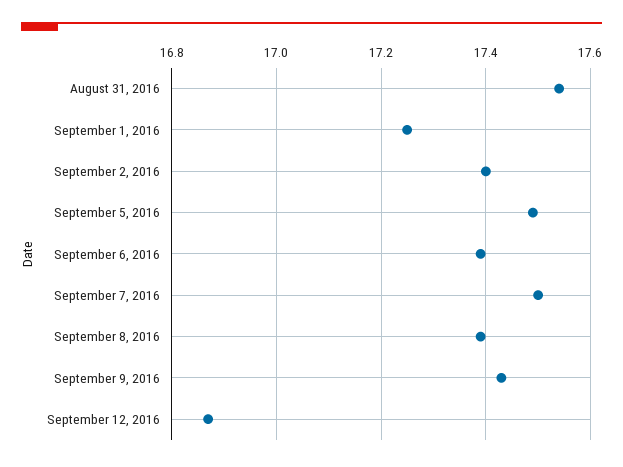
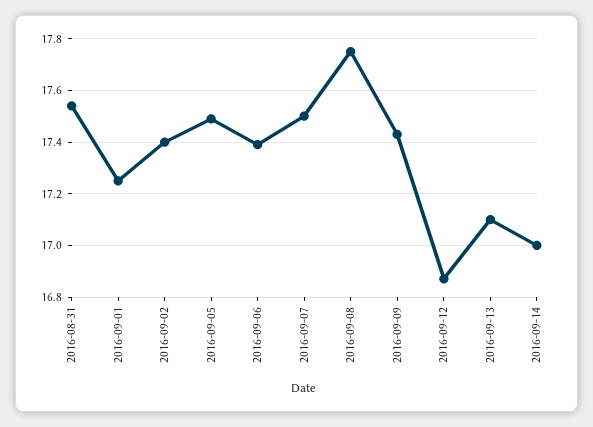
September 8, 2016: 17.4 -> 17.75
2016-09-13: none -> 17.1
2016-09-14: none -> 17

